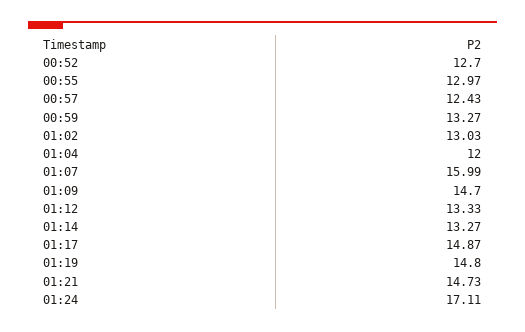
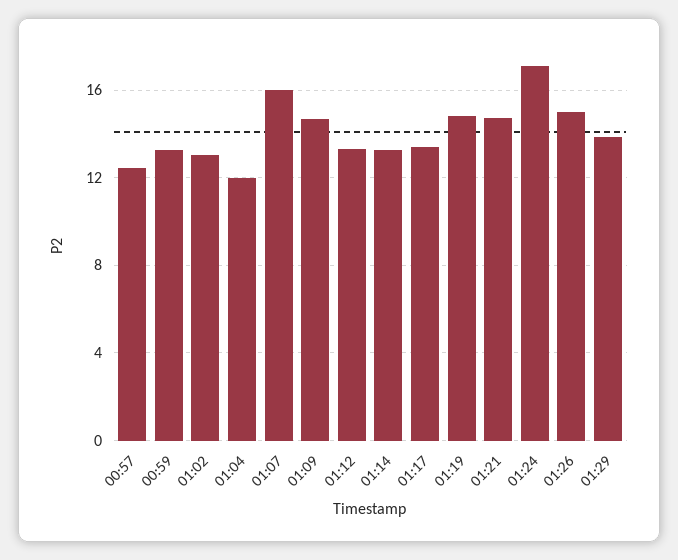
00:52: 12.7 -> none
00:55: 12.97 -> none
01:17: 14.87 -> 13.5
01:26: none -> 15
01:29: none -> 14

